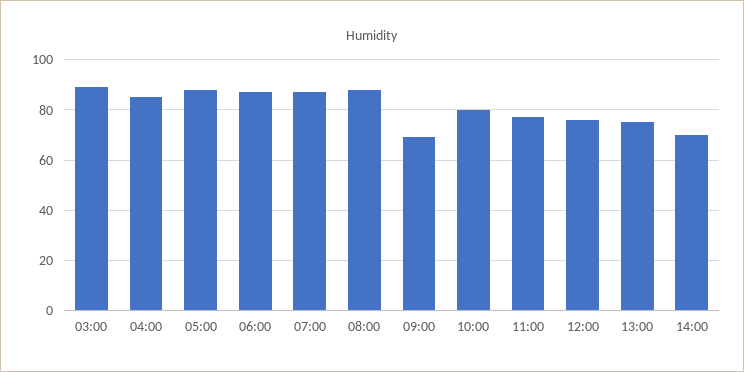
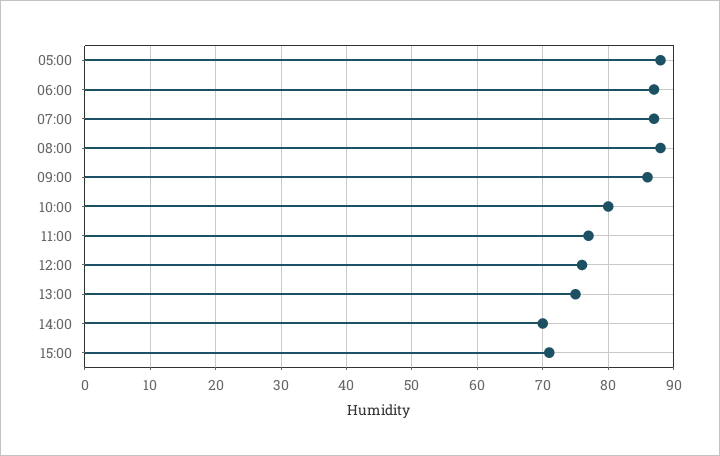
03:00: 90 -> none
04:00: 85 -> none
09:00: 70 -> 86
15:00: none -> 71

